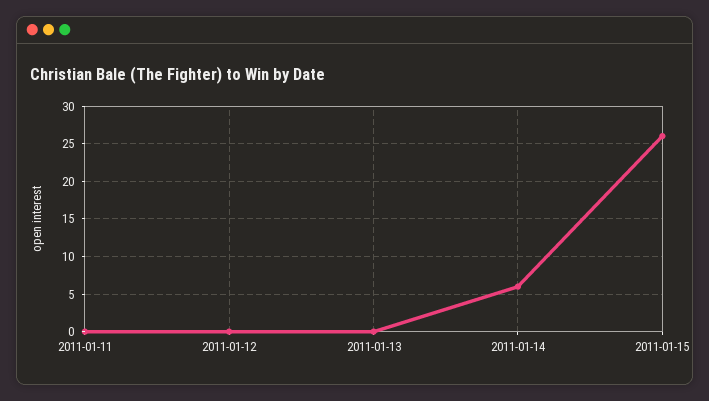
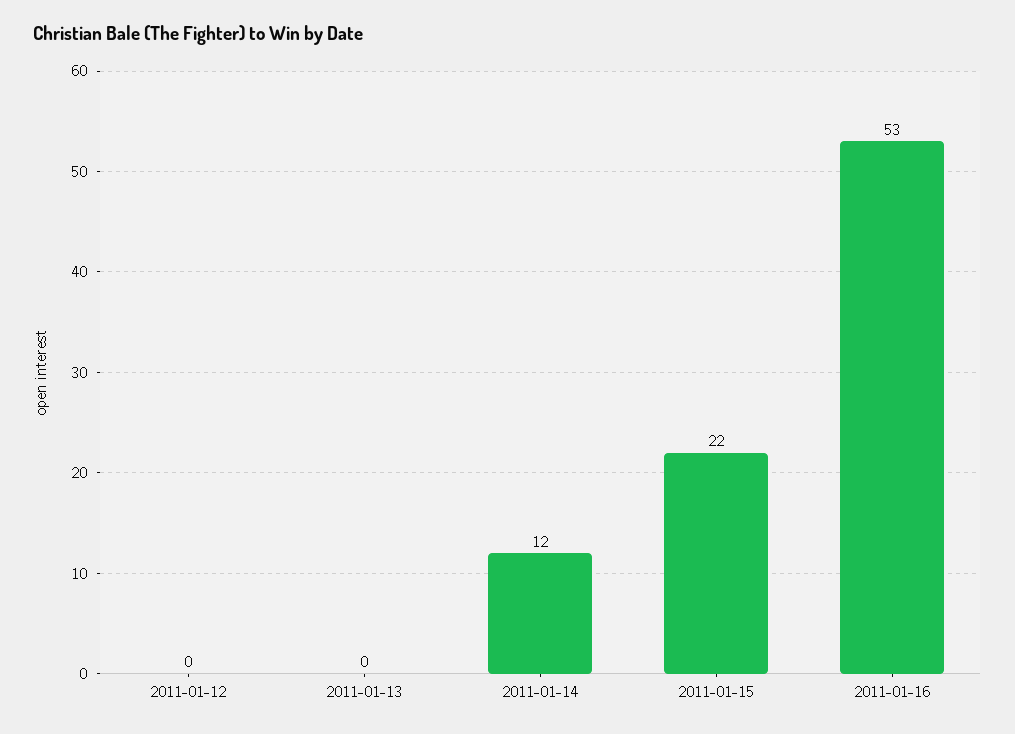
2011-01-11: 0 -> none
2011-01-14: 6 -> 12
2011-01-15: 26 -> 22
2011-01-16: none -> 53

